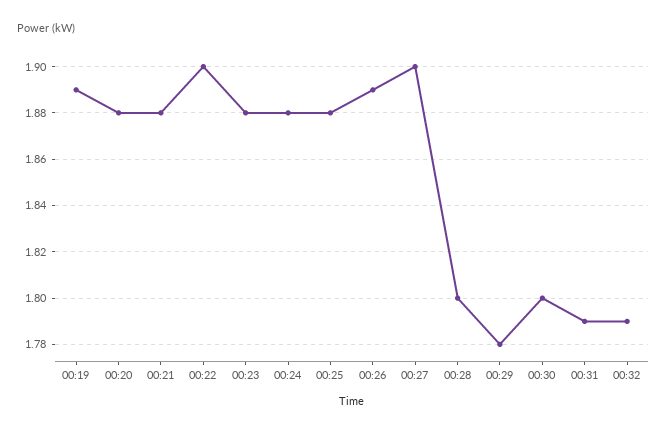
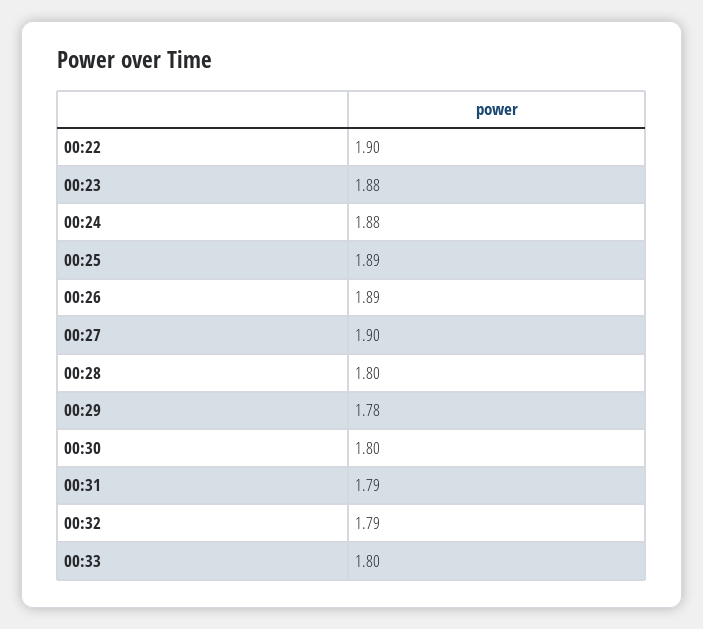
00:19: 1.89 -> none
00:20: 1.88 -> none
00:21: 1.88 -> none
00:25: 1.88 -> 1.89
00:33: none -> 1.8

